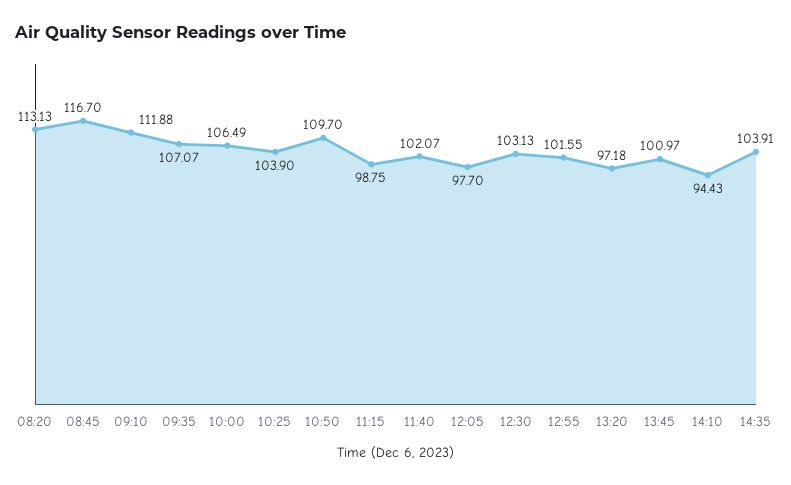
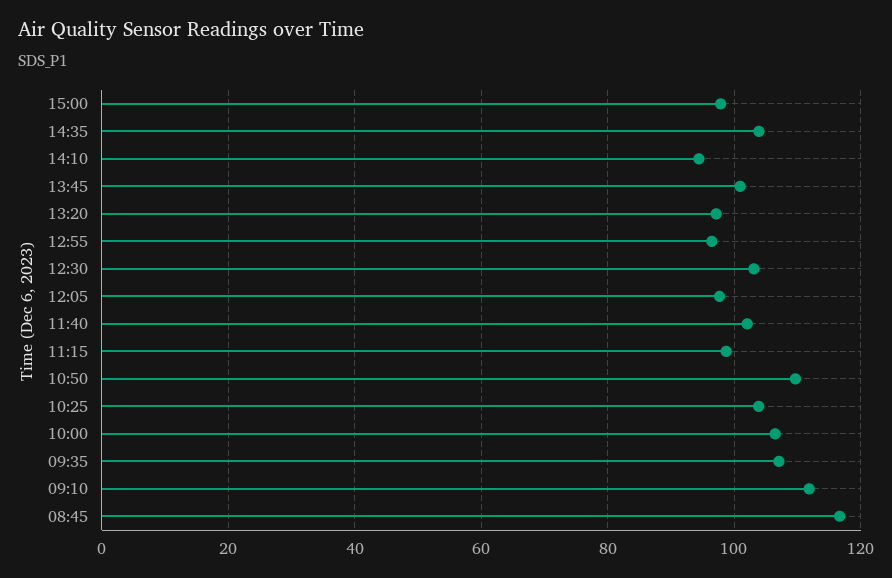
08:20: 113.13 -> none
12:55: 101.55 -> 96
15:00: none -> 98

